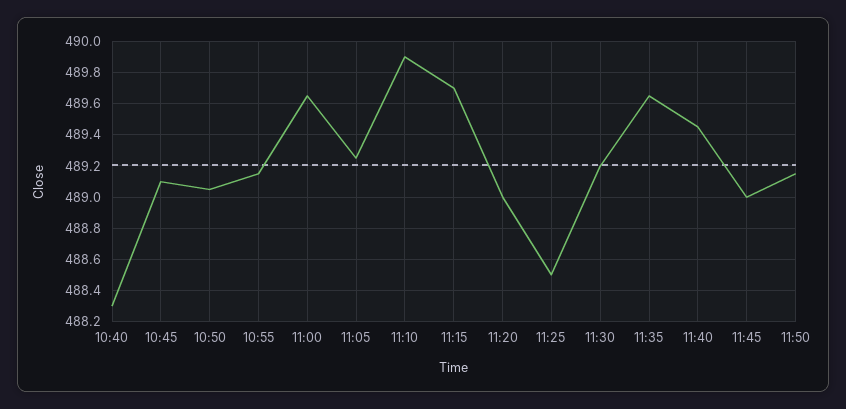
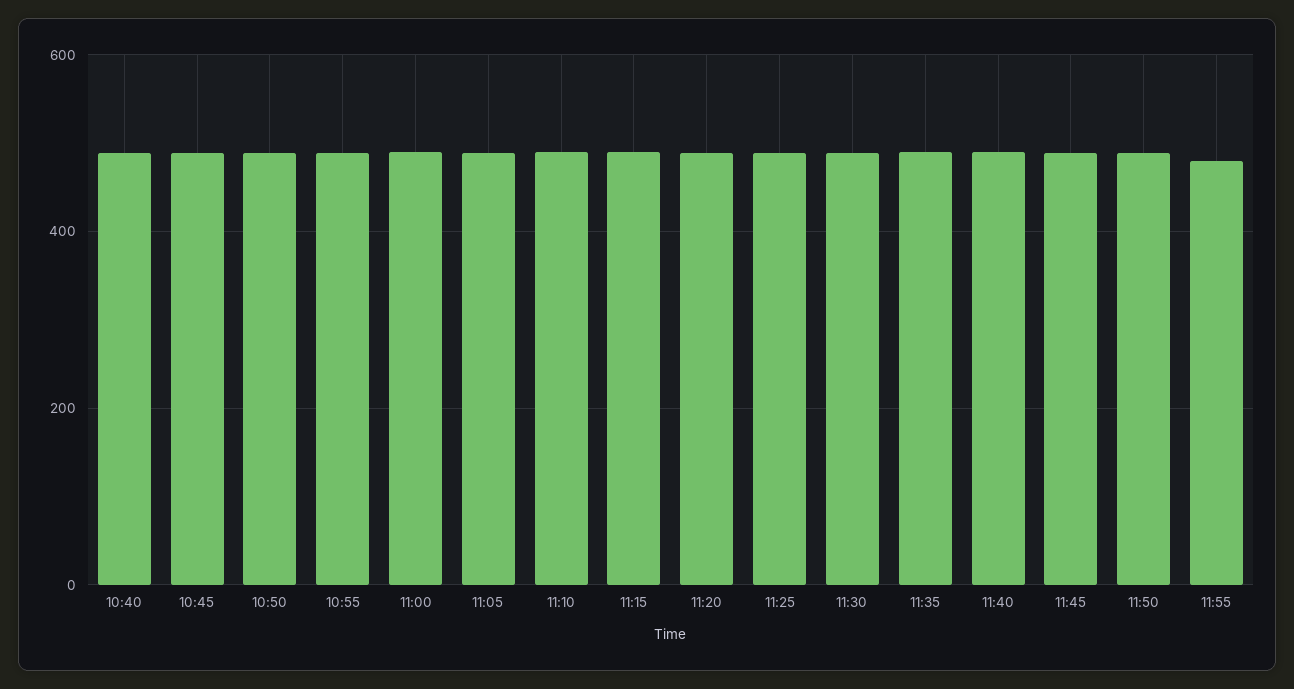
11:55: none -> 480

